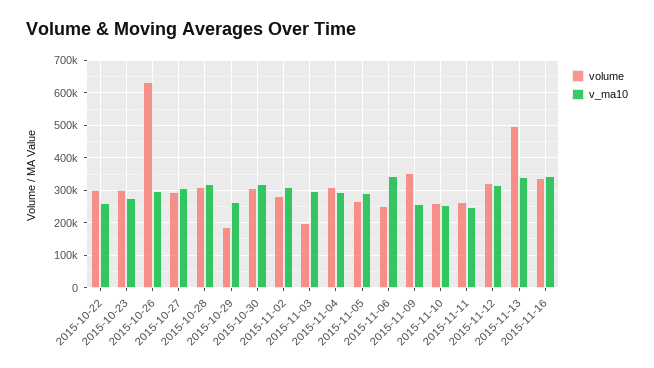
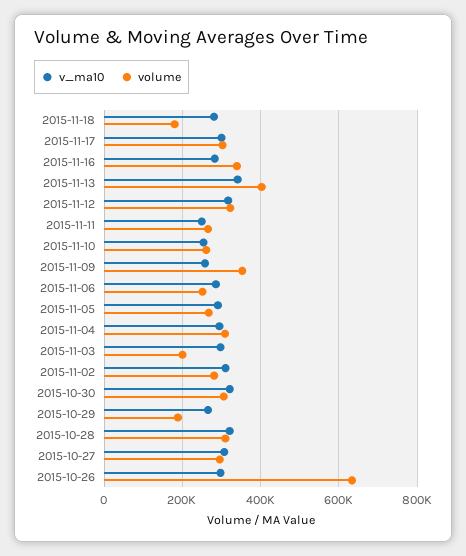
volume, 2015-10-22: 300000 -> none
v_ma10, 2015-10-22: 260000 -> none
volume, 2015-10-23: 300000 -> none
v_ma10, 2015-10-23: 280000 -> none
v_ma10, 2015-11-06: 340000 -> 280000
volume, 2015-11-13: 500000 -> 400000
v_ma10, 2015-11-16: 340000 -> 280000
v_ma10, 2015-11-18: none -> 280000
volume, 2015-11-18: none -> 180000
v_ma10, 2015-11-17: none -> 300000
volume, 2015-11-17: none -> 300000

